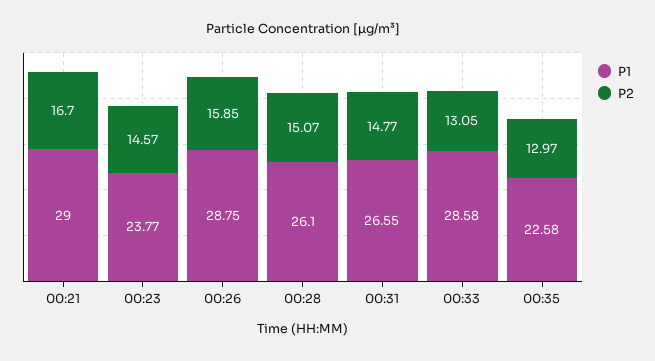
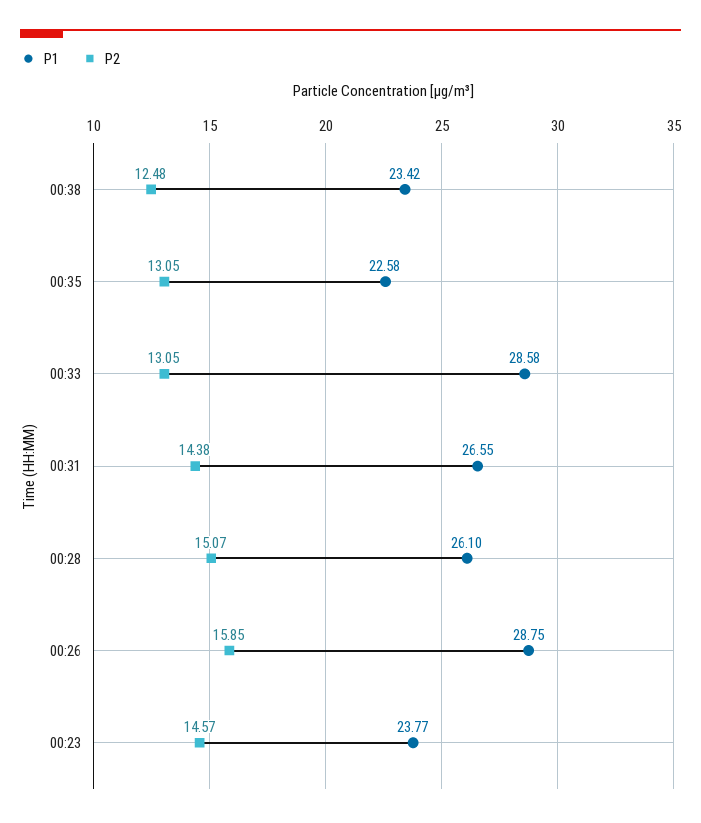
P1, 00:21: 29 -> none
P2, 00:21: 16.7 -> none
P2, 00:31: 14.77 -> 14.38
P2, 00:35: 12.97 -> 13.05
P1, 00:38: none -> 23.42
P2, 00:38: none -> 12.48

